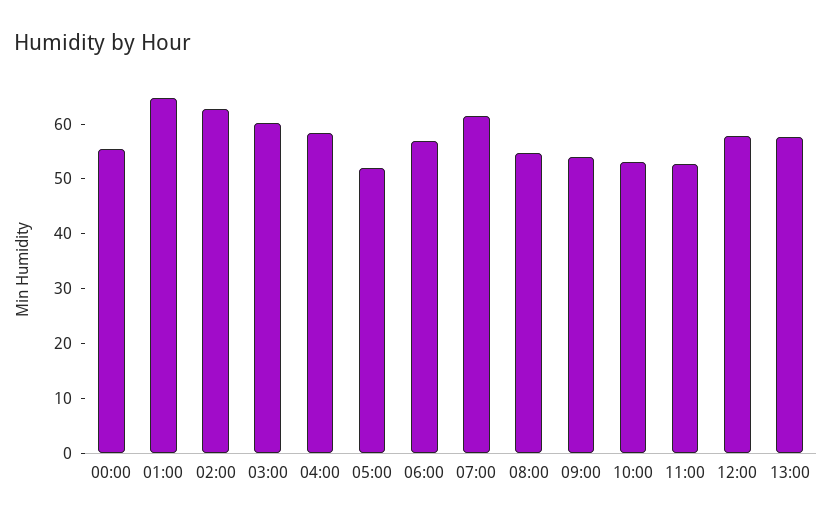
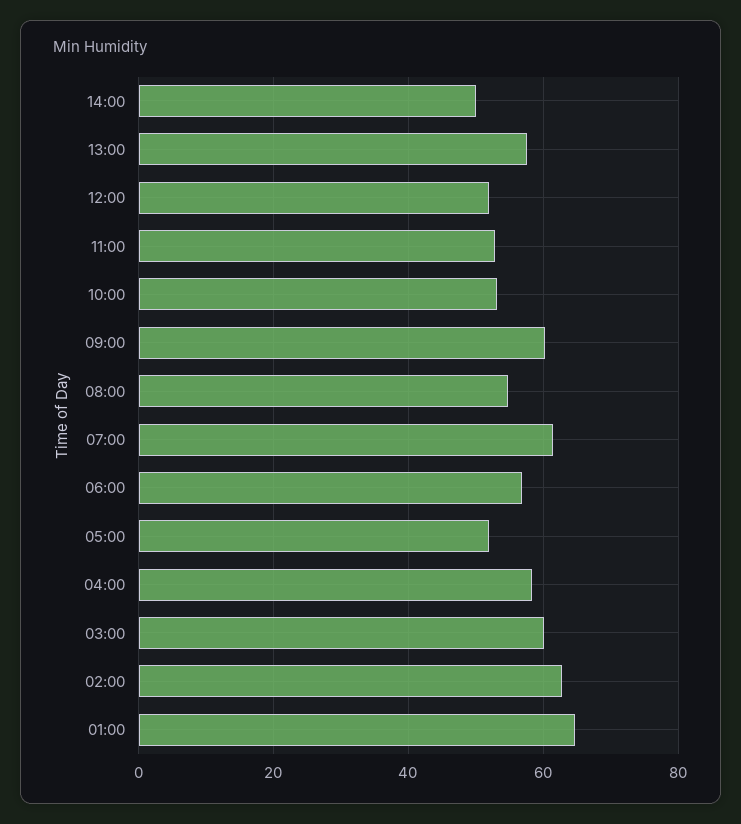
00:00: 56 -> none
09:00: 54 -> 60
12:00: 58 -> 52
14:00: none -> 50

